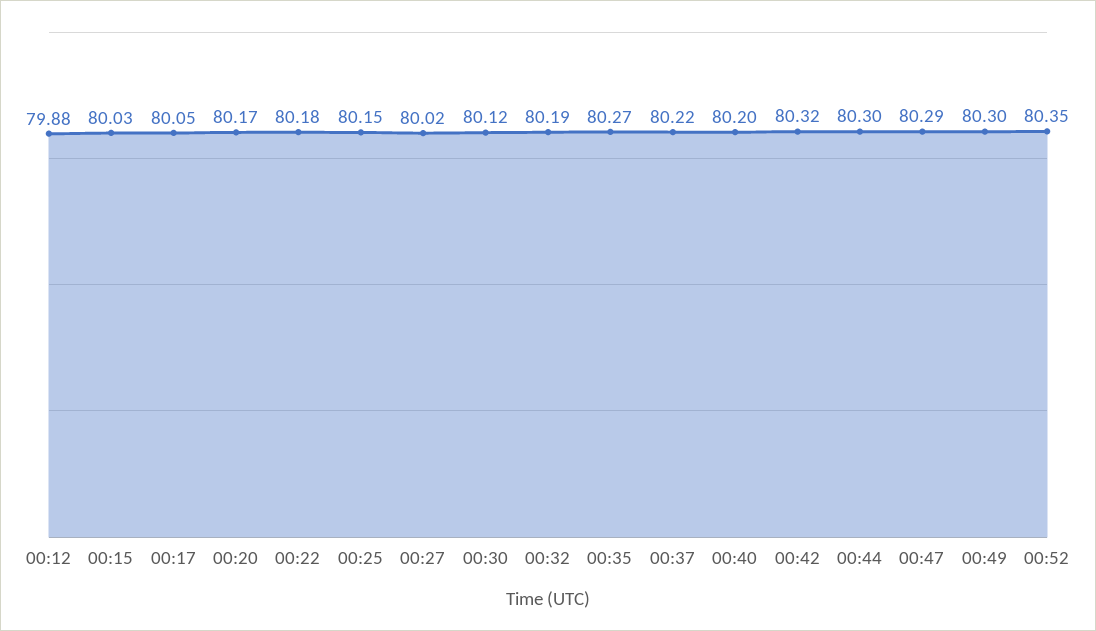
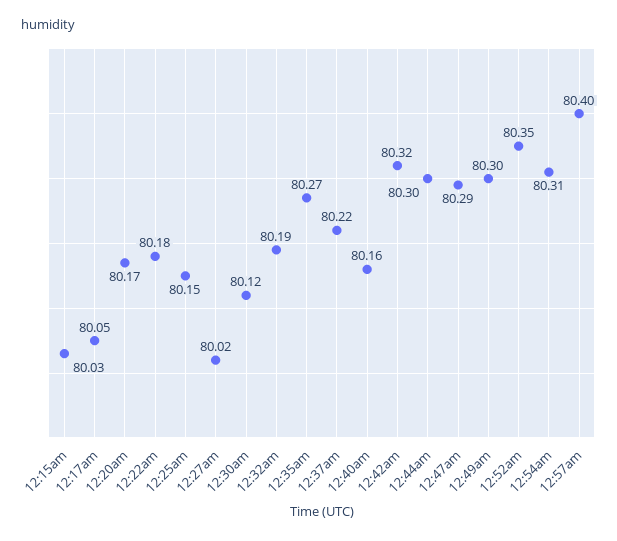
00:12: 79.88 -> none
00:40: 80.2 -> 80.16
12:54am: none -> 80.31
12:57am: none -> 80.4

